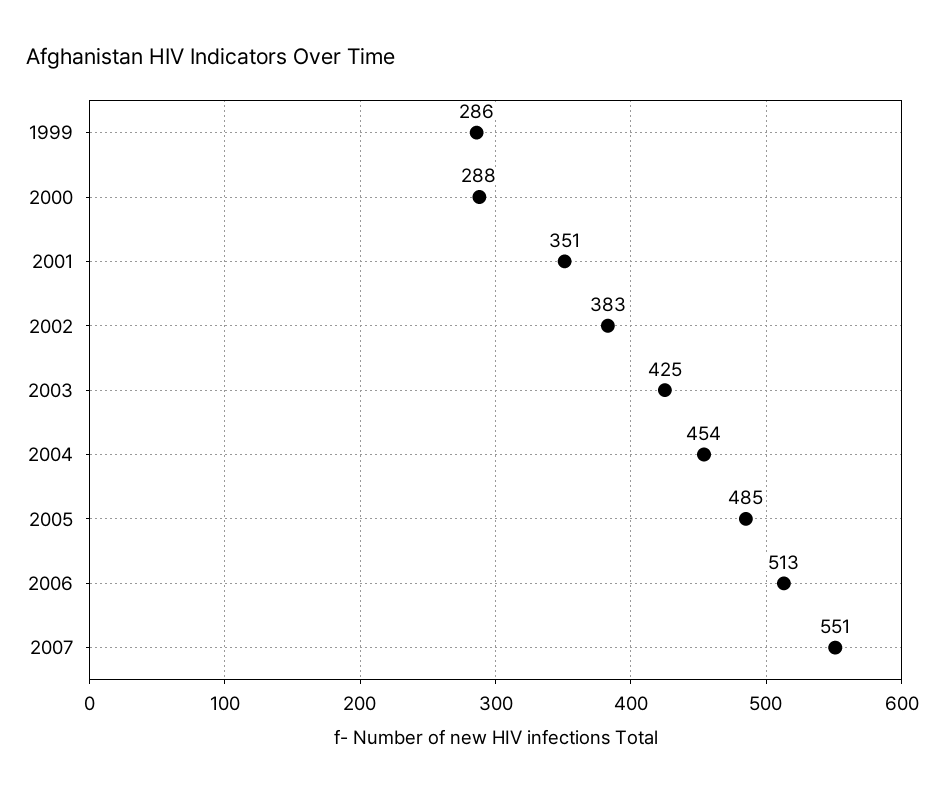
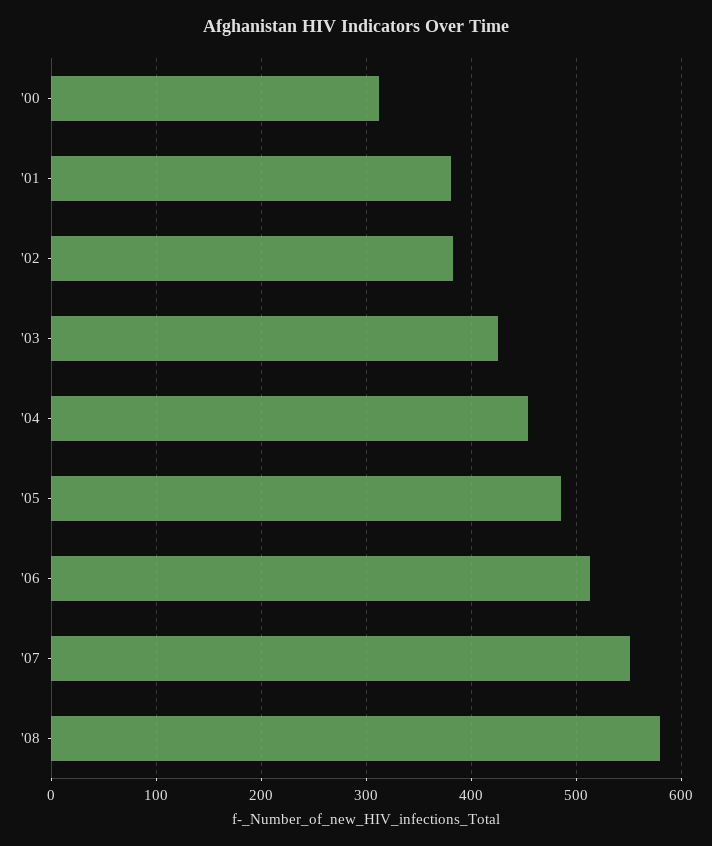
1999: 286 -> none
2000: 288 -> 310
2001: 351 -> 380
'08: none -> 580

